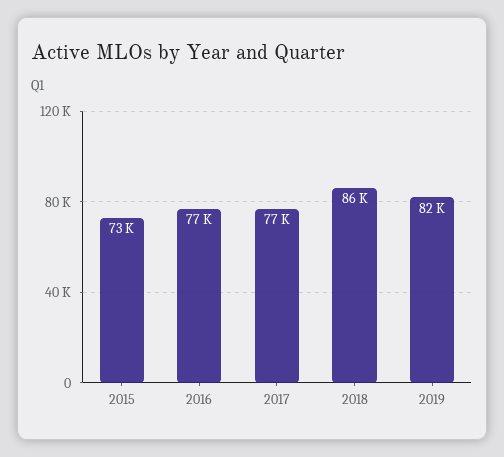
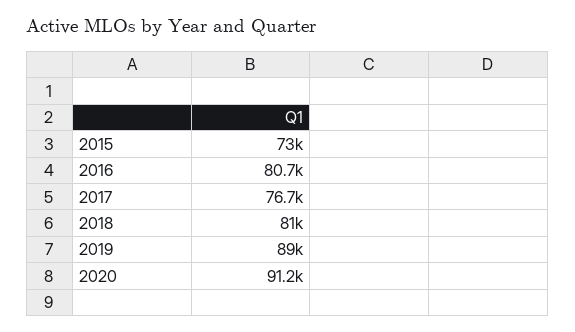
2016: 77000 -> 80700
2018: 86000 -> 81000
2019: 82000 -> 89000
2020: none -> 91200

